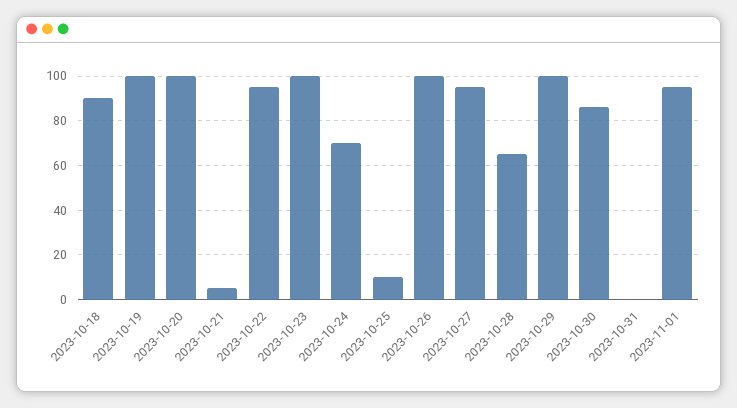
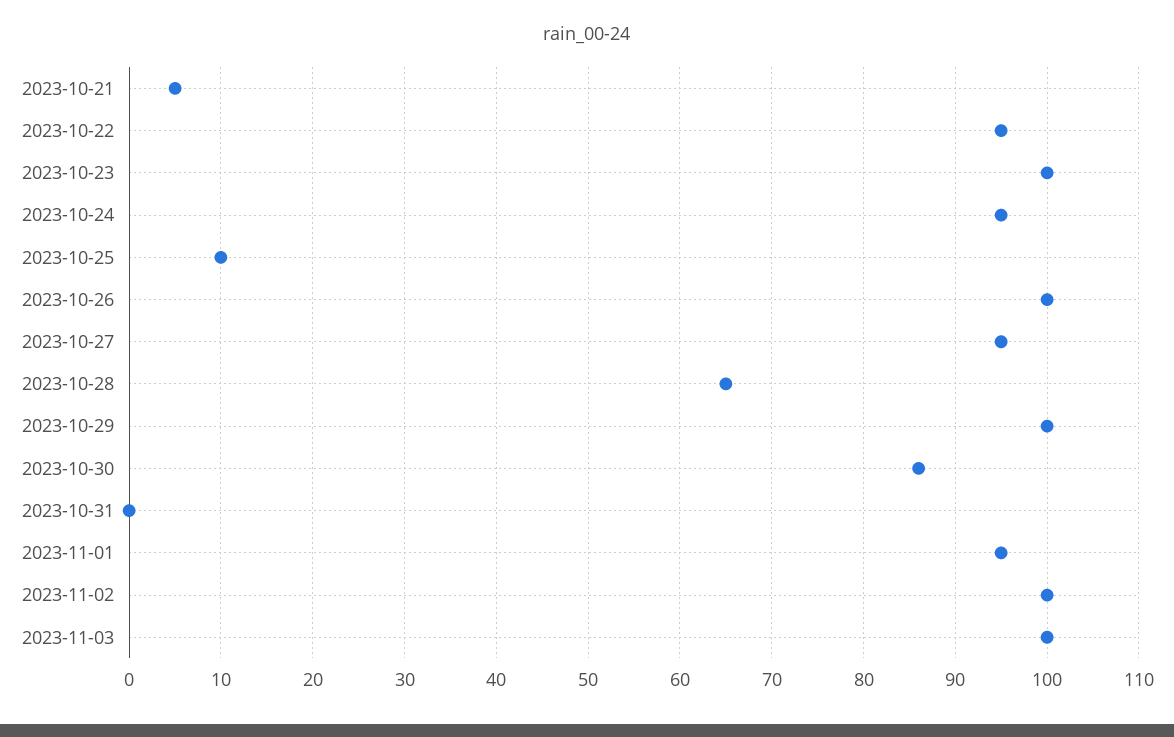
2023-10-18: 90 -> none
2023-10-19: 100 -> none
2023-10-20: 100 -> none
2023-10-24: 70 -> 95
2023-11-02: none -> 100
2023-11-03: none -> 100

